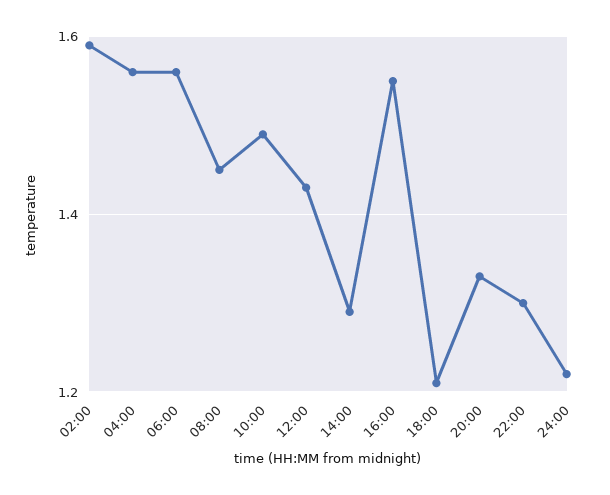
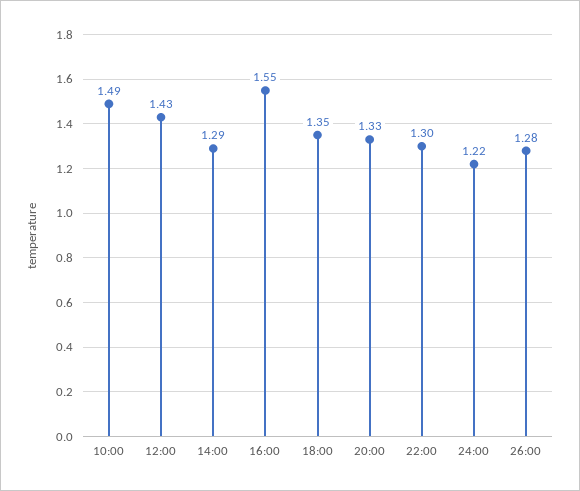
02:00: 1.6 -> none
04:00: 1.55 -> none
06:00: 1.55 -> none
08:00: 1.45 -> none
18:00: 1.2 -> 1.35
26:00: none -> 1.28

